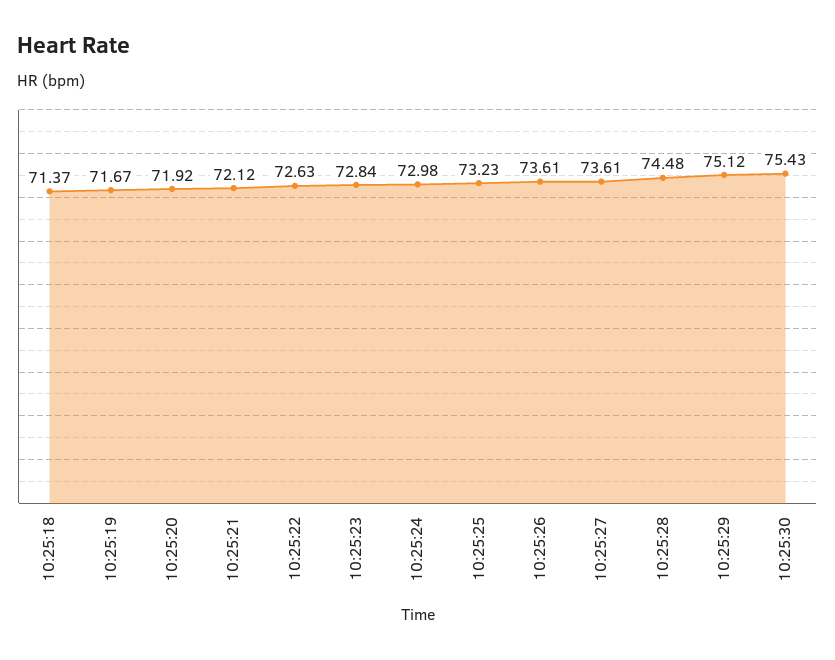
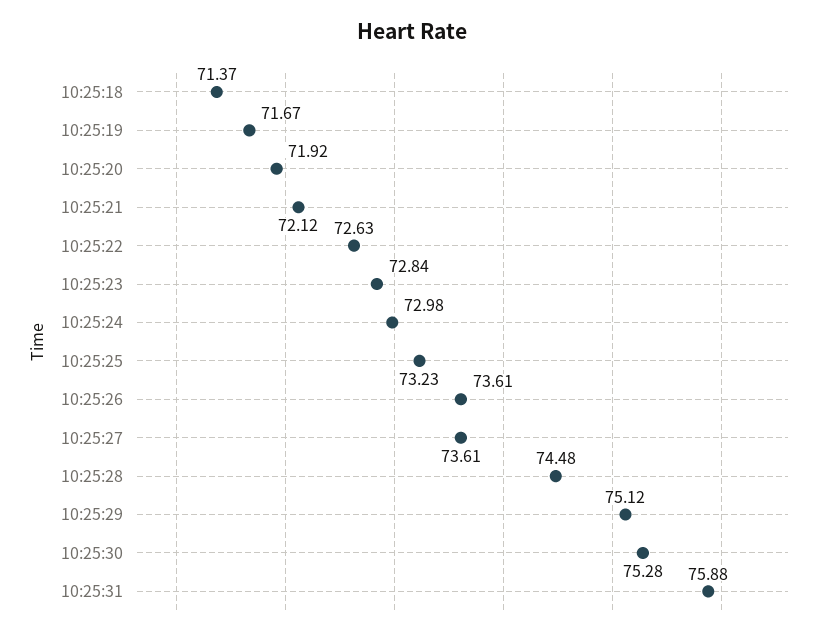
10:25:30: 75.43 -> 75.28
10:25:31: none -> 75.88

